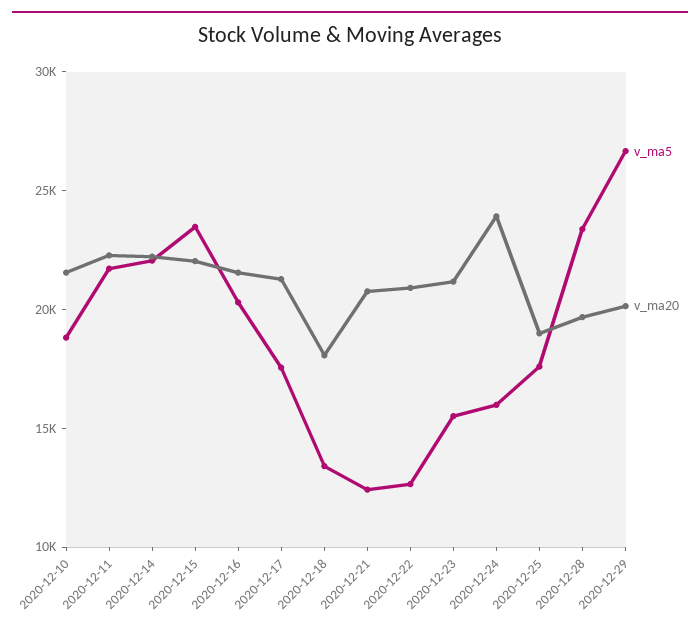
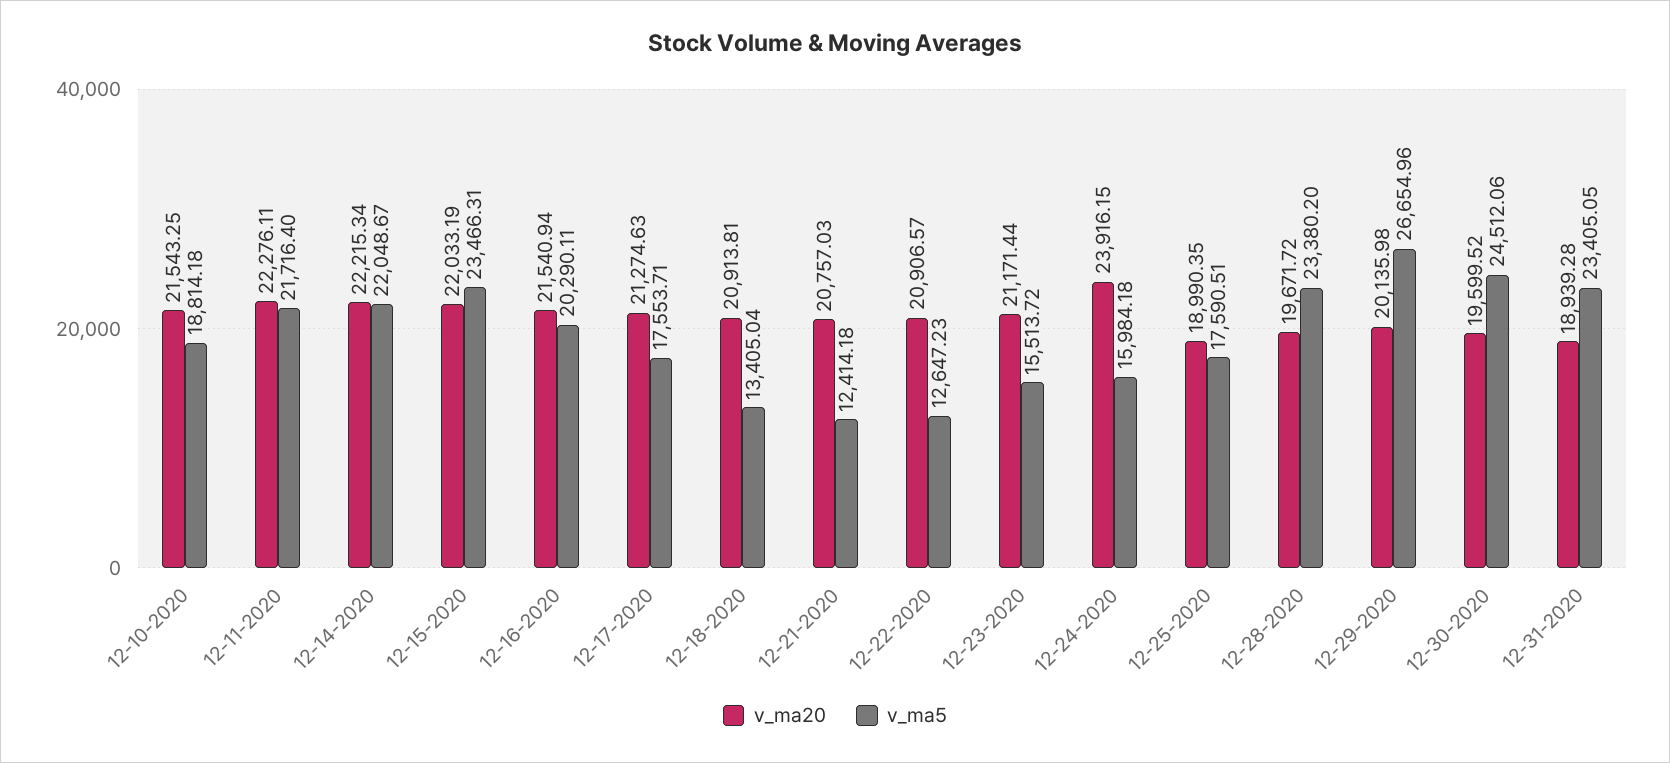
v_ma20, 2020-12-18: 18000 -> 20913.81
v_ma20, 12-30-2020: none -> 19599.52
v_ma5, 12-30-2020: none -> 24512.06
v_ma20, 12-31-2020: none -> 18939.28
v_ma5, 12-31-2020: none -> 23405.05

